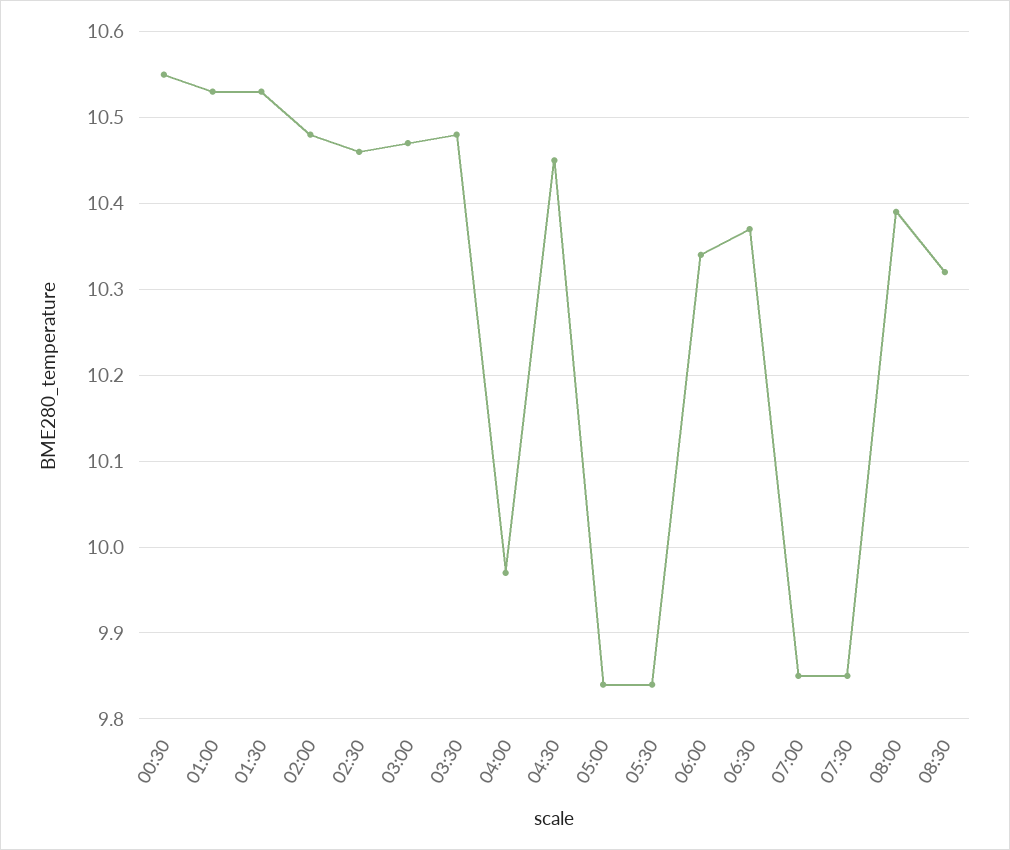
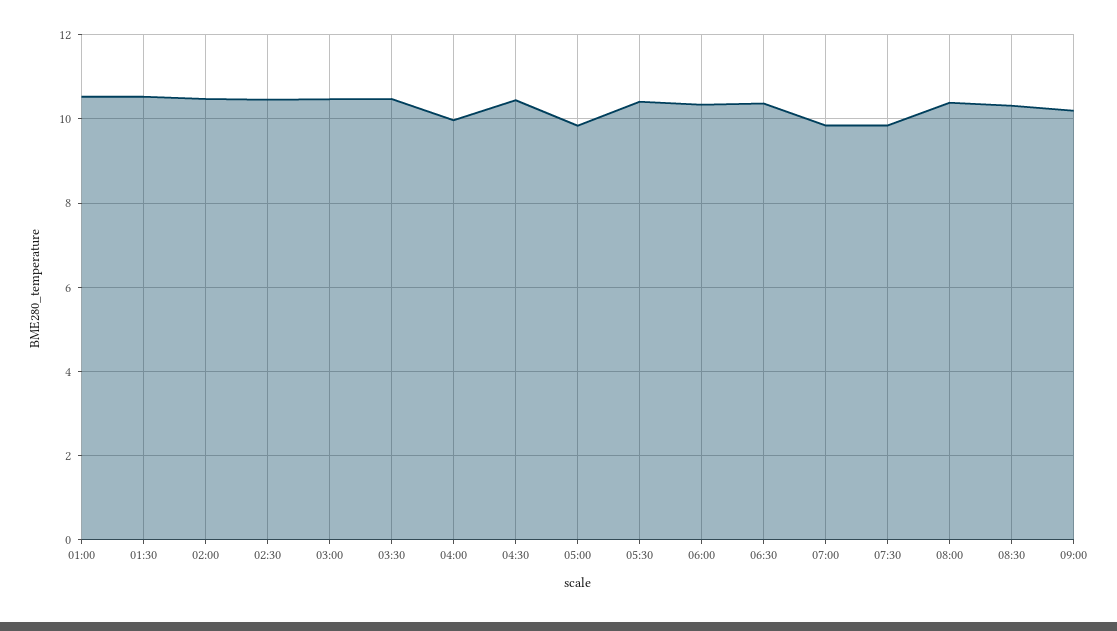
00:30: 10.55 -> none
05:30: 9.84 -> 10.4
09:00: none -> 10.2

